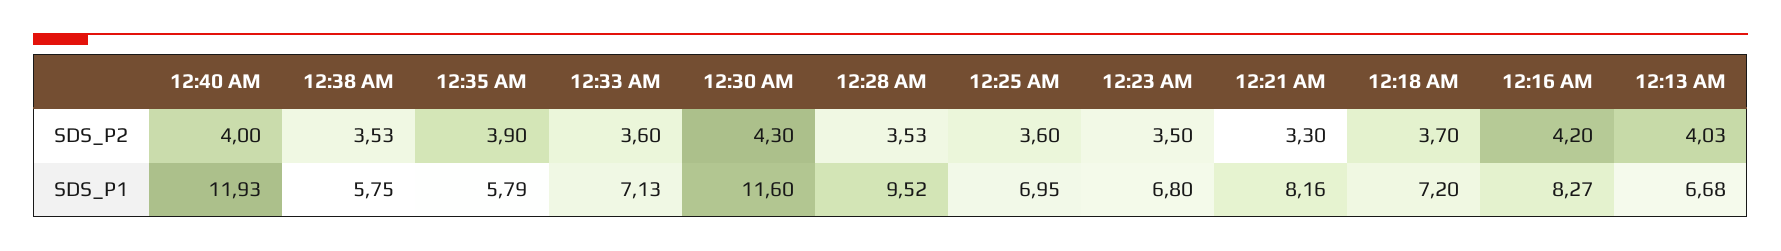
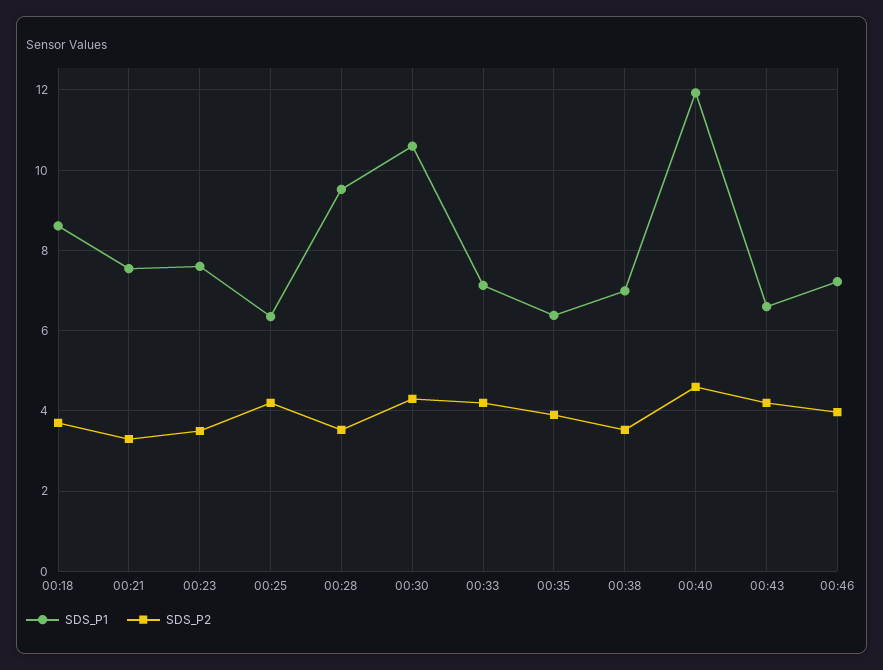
SDS_P2, 12:40 AM: 4 -> 4.6
SDS_P2, 12:33 AM: 3.6 -> 4.2
SDS_P2, 12:25 AM: 3.6 -> 4.2
SDS_P2, 12:16 AM: 4.2 -> none
SDS_P2, 12:13 AM: 4.03 -> none
SDS_P1, 12:38 AM: 5.75 -> 7
SDS_P1, 12:35 AM: 5.79 -> 6.4
SDS_P1, 12:30 AM: 11.6 -> 10.6
SDS_P1, 12:25 AM: 6.95 -> 6.4
SDS_P1, 12:23 AM: 6.8 -> 7.6
SDS_P1, 12:21 AM: 8.16 -> 7.6
SDS_P1, 12:18 AM: 7.2 -> 8.6
SDS_P1, 12:16 AM: 8.27 -> none
SDS_P1, 12:13 AM: 6.68 -> none
SDS_P1, 00:43: none -> 6.6
SDS_P2, 00:43: none -> 4.2
SDS_P1, 00:46: none -> 7.2
SDS_P2, 00:46: none -> 4

